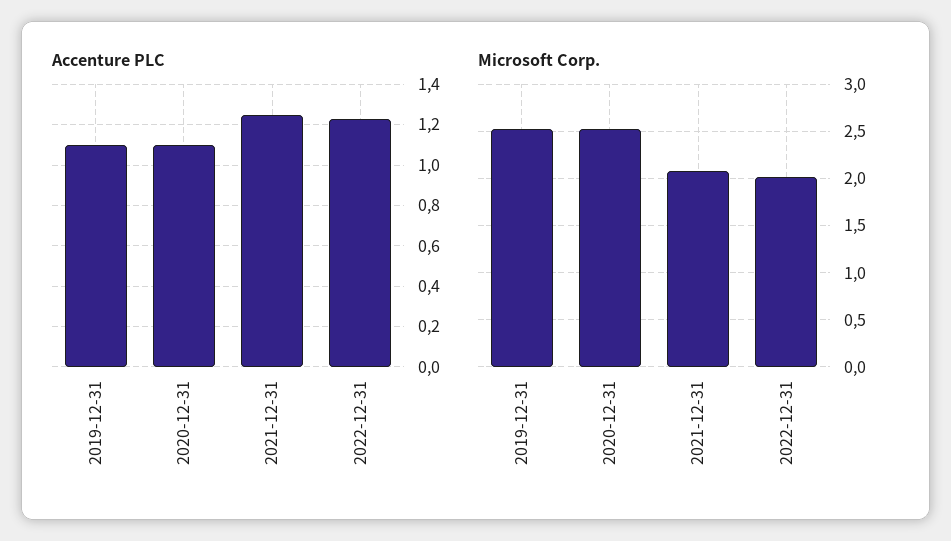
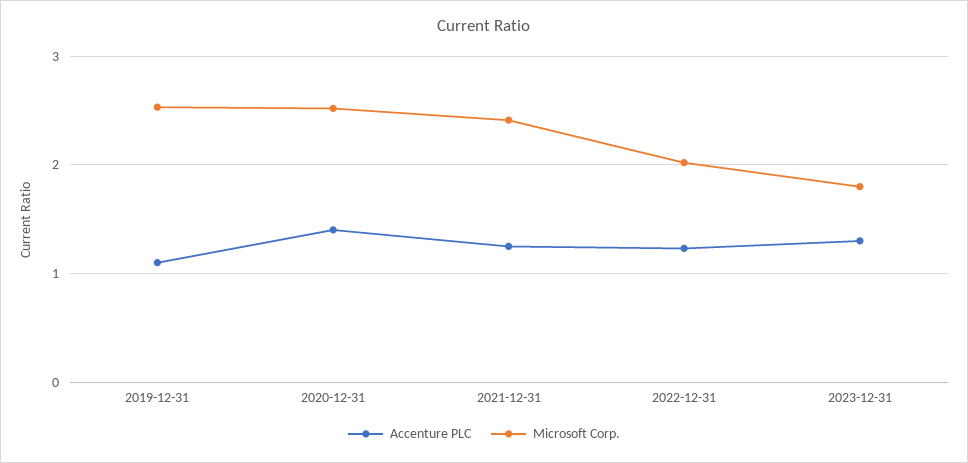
Accenture PLC, 2020-12-31: 1.1 -> 1.4
Microsoft Corp., 2021-12-31: 2.1 -> 2.4
Accenture PLC, 2023-12-31: none -> 1.3
Microsoft Corp., 2023-12-31: none -> 1.8

